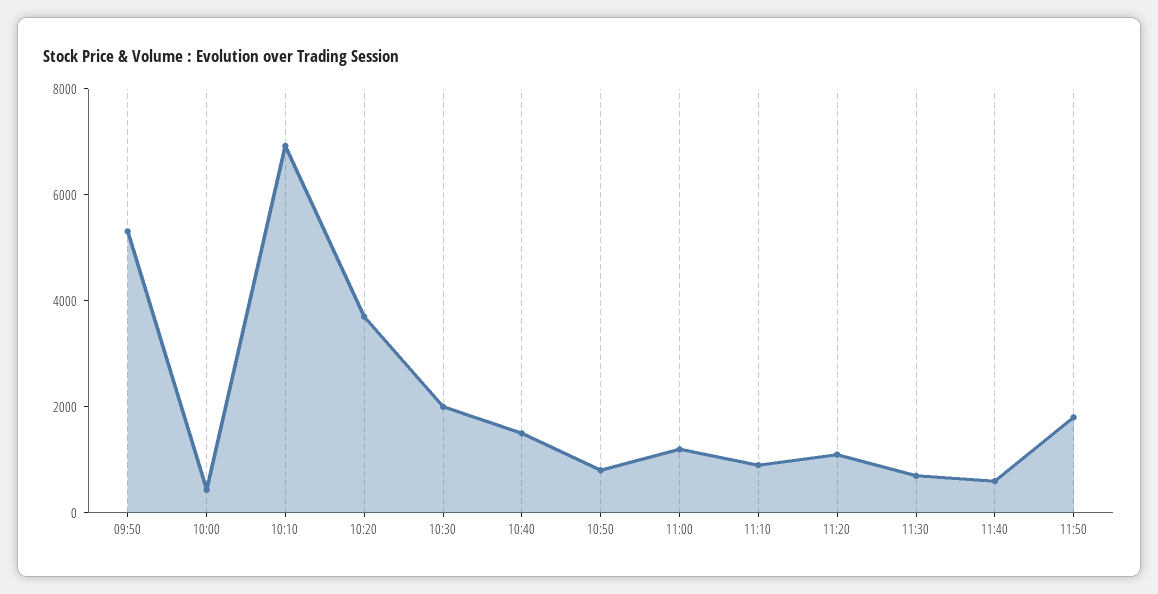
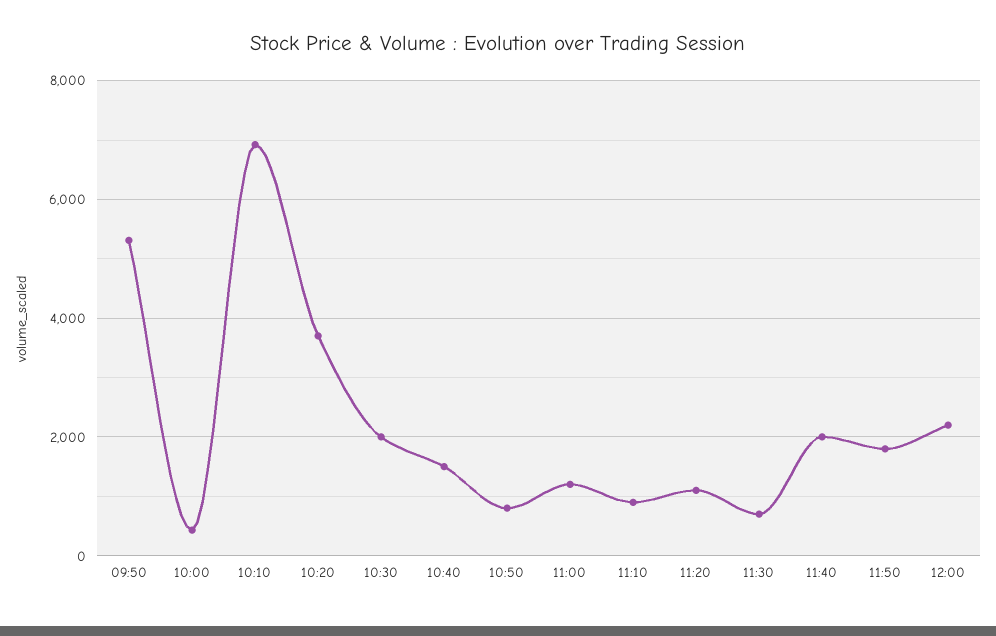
11:40: 500 -> 2000
12:00: none -> 2200

